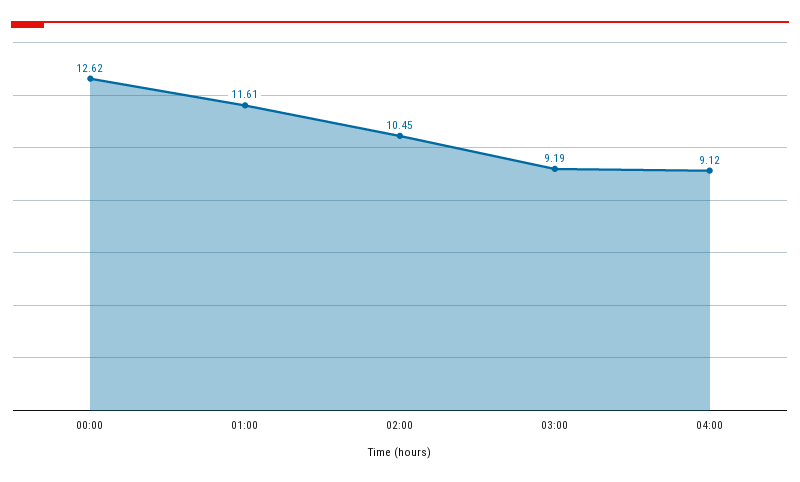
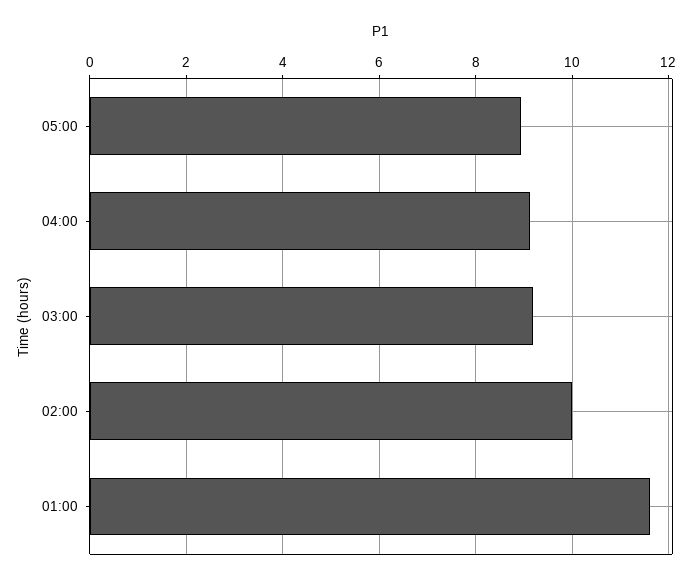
00:00: 12.62 -> none
02:00: 10.45 -> 10
05:00: none -> 9

